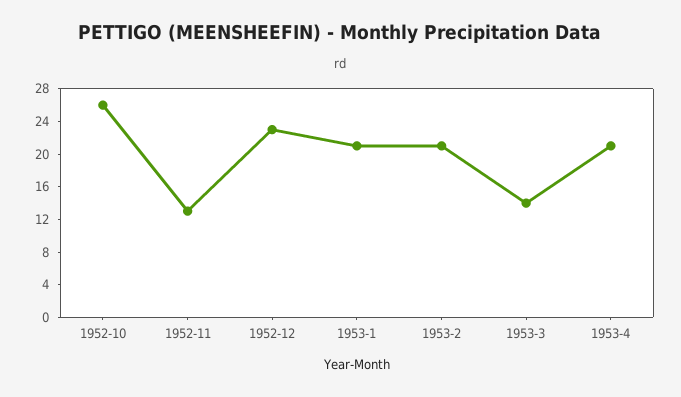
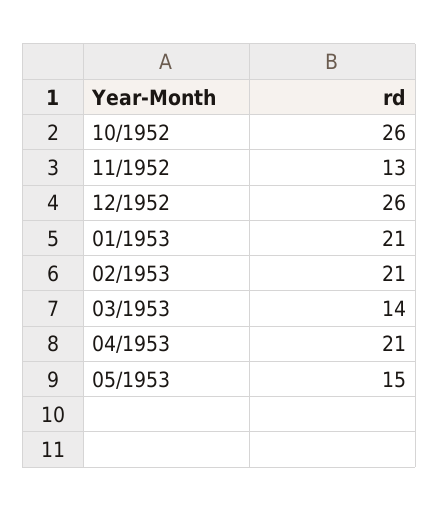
1952-12: 23 -> 26
05/1953: none -> 15

